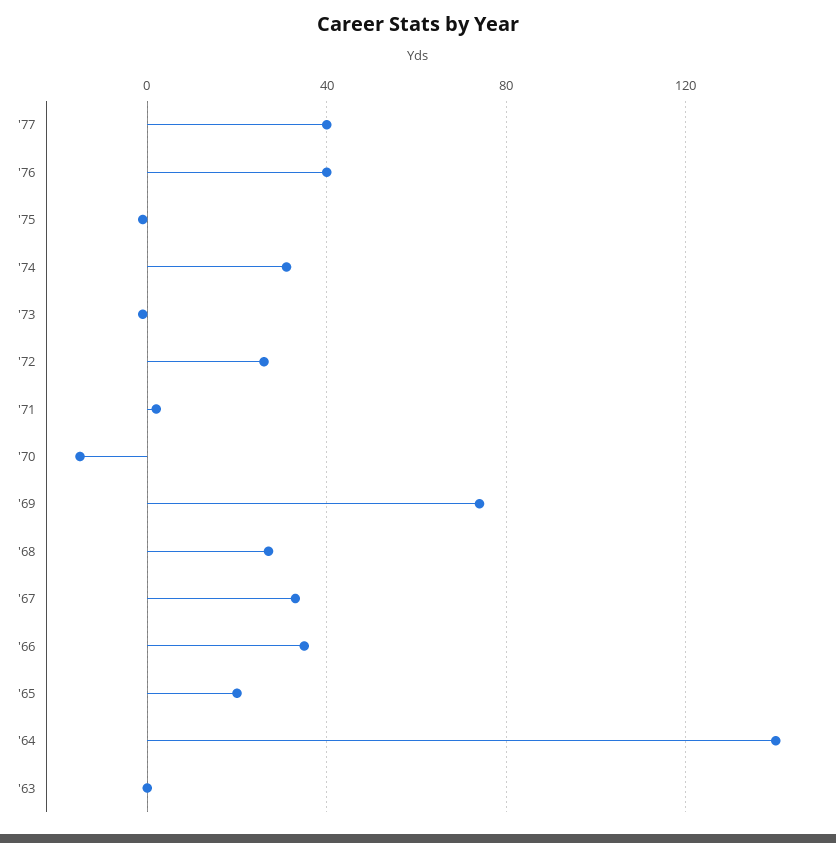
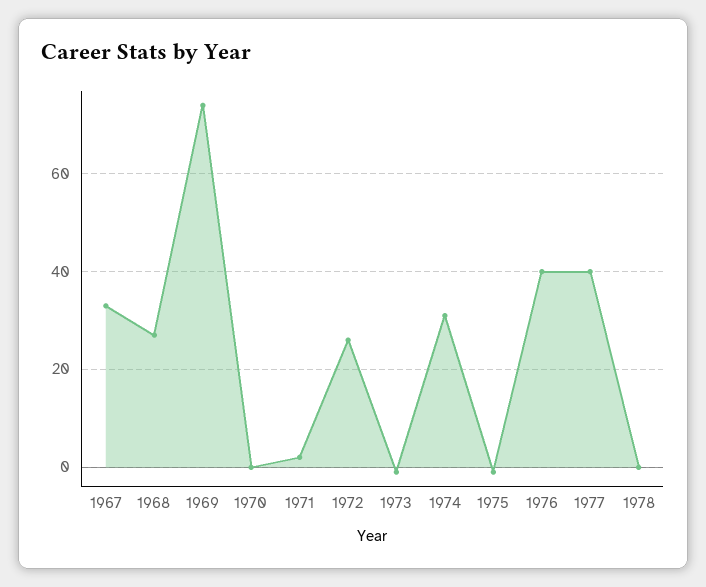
'70: -15 -> 0
'66: 35 -> none
'65: 20 -> none
'64: 140 -> none
'63: 0 -> none
1978: none -> 0

